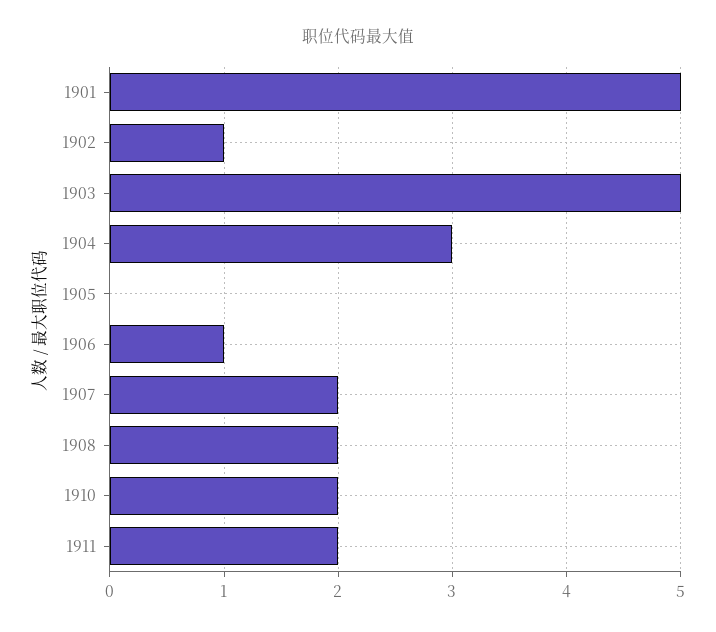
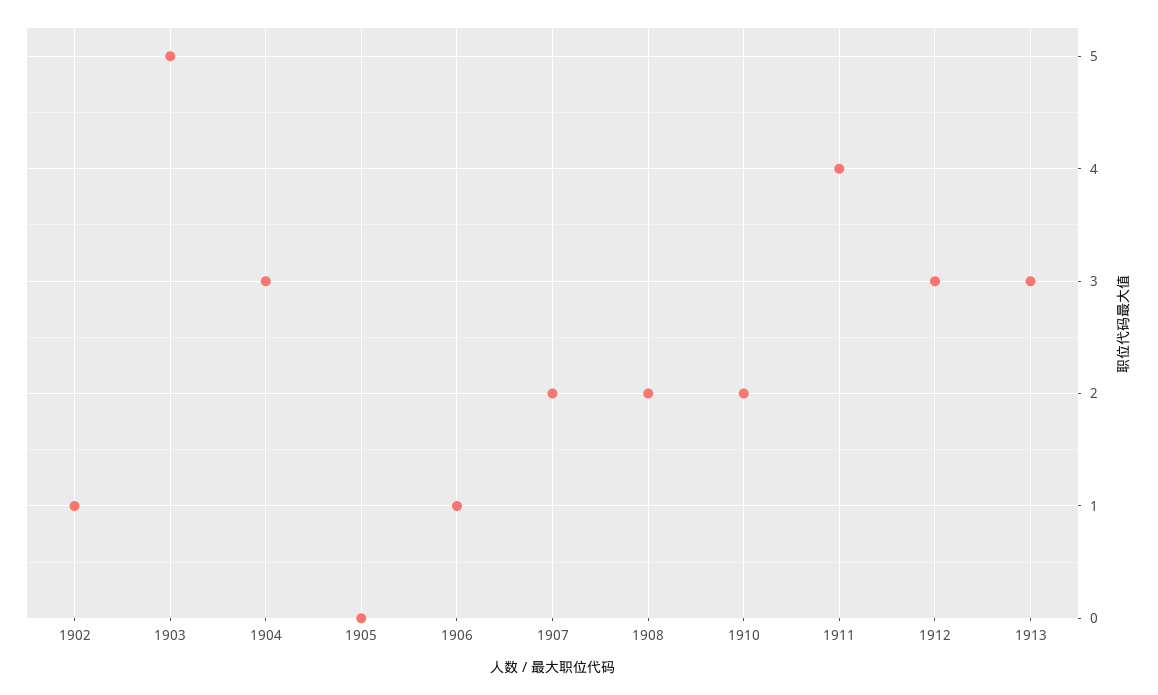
1901: 5 -> none
1911: 2 -> 4
1912: none -> 3
1913: none -> 3

